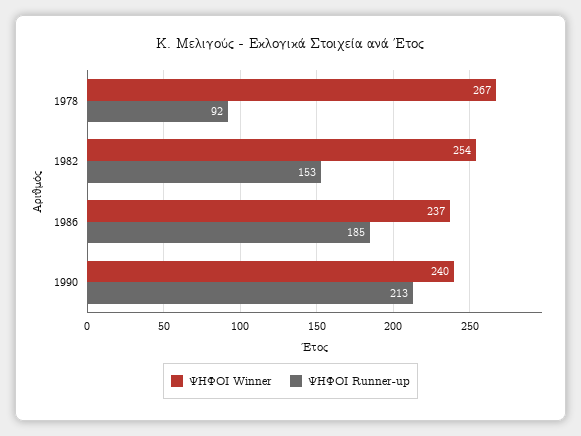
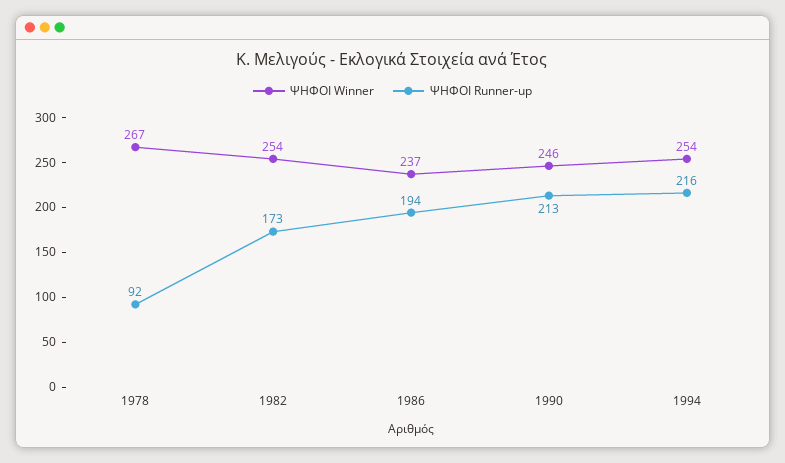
ΨΗΦΟΙ Runner-up, 1982: 153 -> 173
ΨΗΦΟΙ Runner-up, 1986: 185 -> 194
ΨΗΦΟΙ Winner, 1990: 240 -> 246
ΨΗΦΟΙ Winner, 1994: none -> 254
ΨΗΦΟΙ Runner-up, 1994: none -> 216

